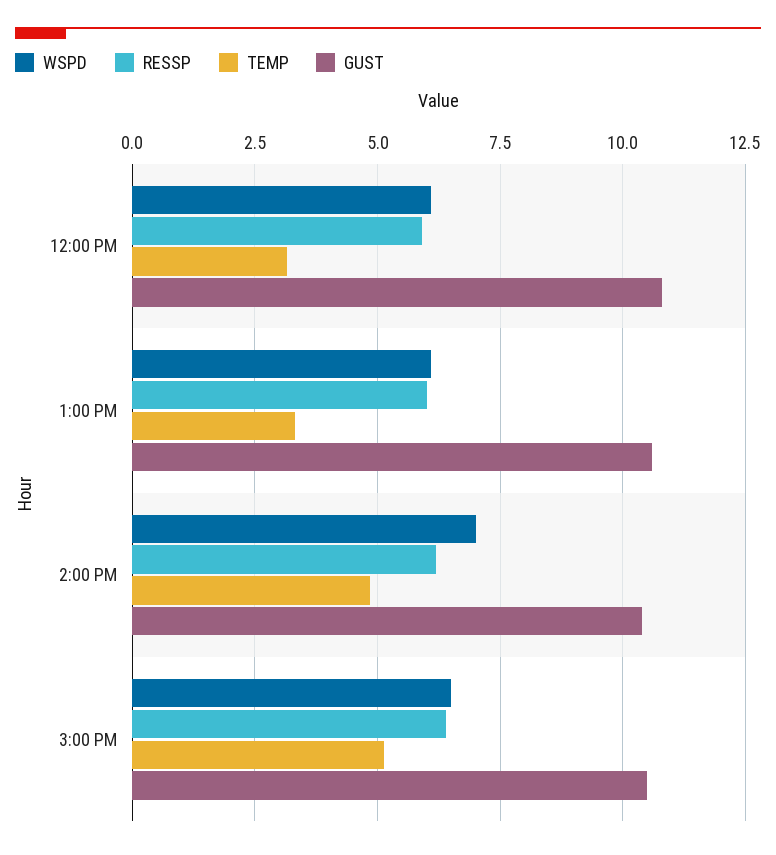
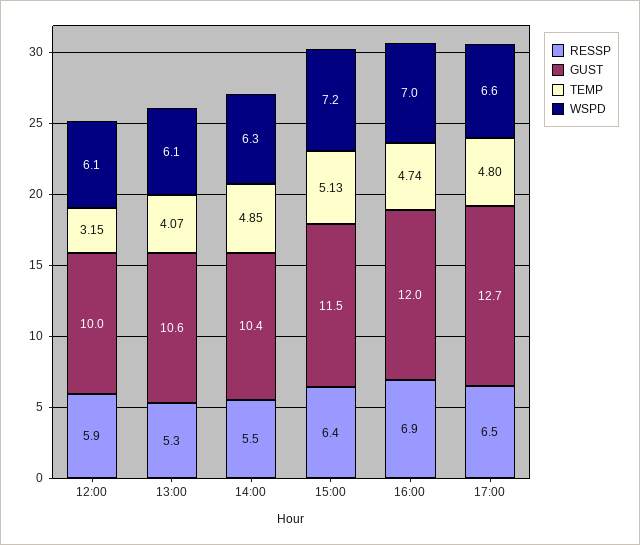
GUST, 12:00 PM: 10.75 -> 10
RESSP, 1:00 PM: 6 -> 5.3
TEMP, 1:00 PM: 3.25 -> 4.07
WSPD, 2:00 PM: 7 -> 6.3
RESSP, 2:00 PM: 6.25 -> 5.5
WSPD, 3:00 PM: 6.5 -> 7.2
GUST, 3:00 PM: 10.5 -> 11.5
RESSP, 16:00: none -> 6.9
GUST, 16:00: none -> 12
TEMP, 16:00: none -> 4.74
WSPD, 16:00: none -> 7
RESSP, 17:00: none -> 6.5
GUST, 17:00: none -> 12.7
TEMP, 17:00: none -> 4.8
WSPD, 17:00: none -> 6.6

